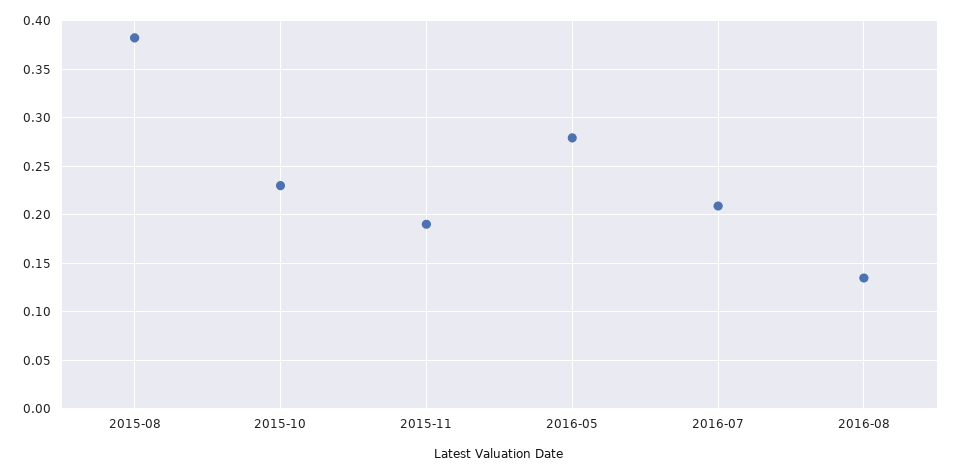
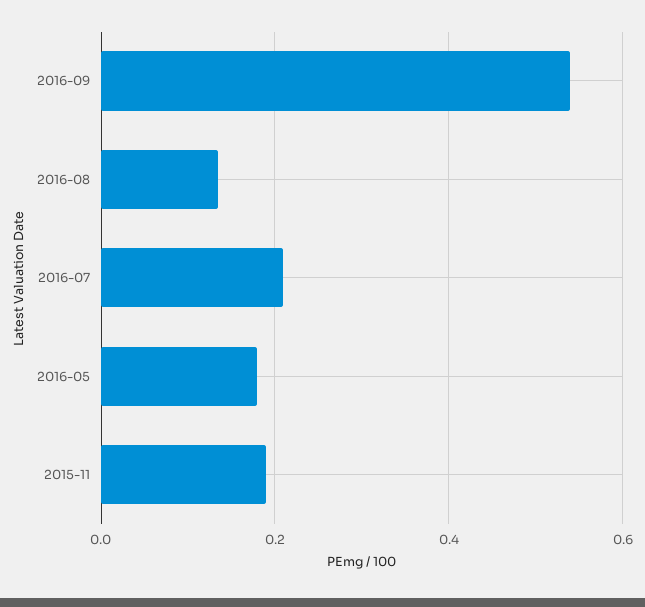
2015-08: 0.38 -> none
2015-10: 0.23 -> none
2016-05: 0.28 -> 0.18
2016-09: none -> 0.54

